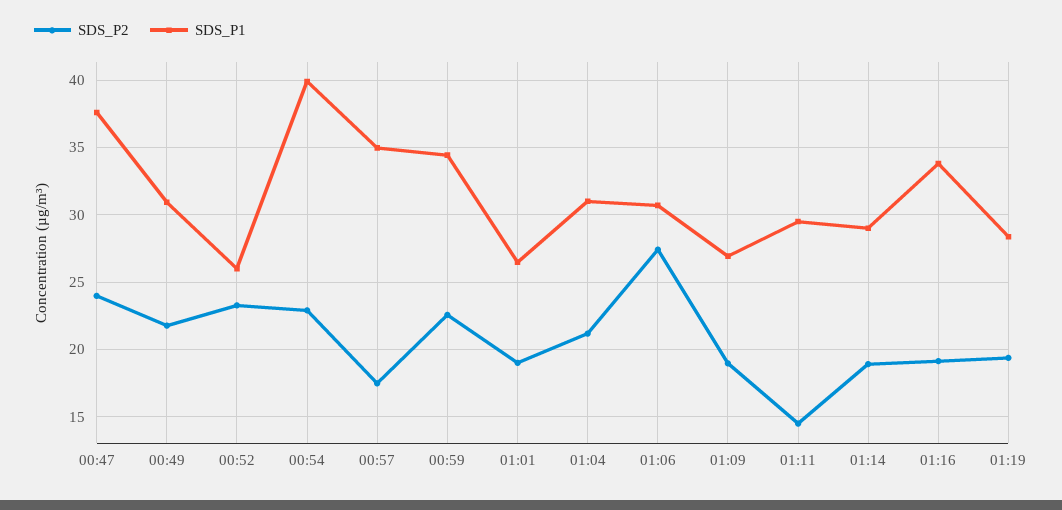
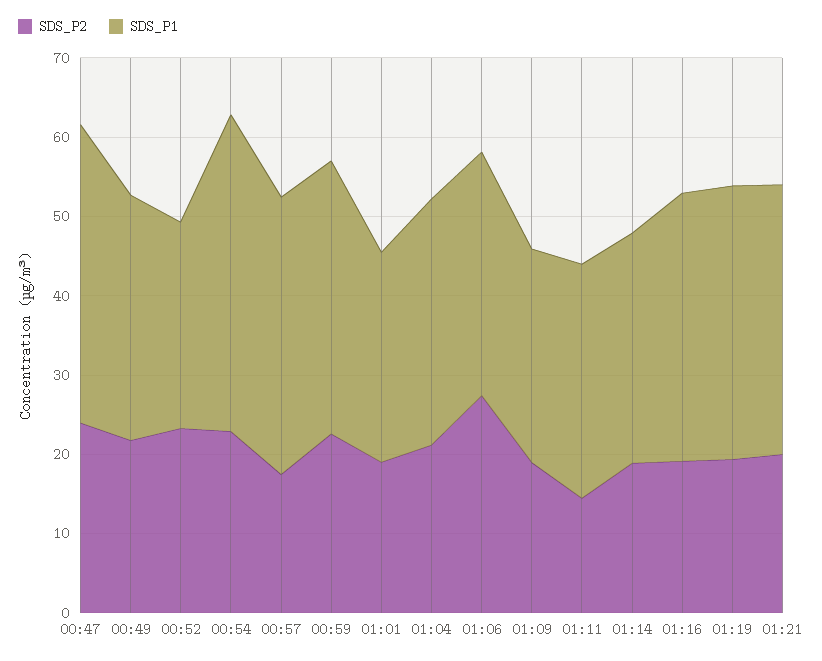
SDS_P1, 01:19: 28.5 -> 34
SDS_P2, 01:21: none -> 20
SDS_P1, 01:21: none -> 34

